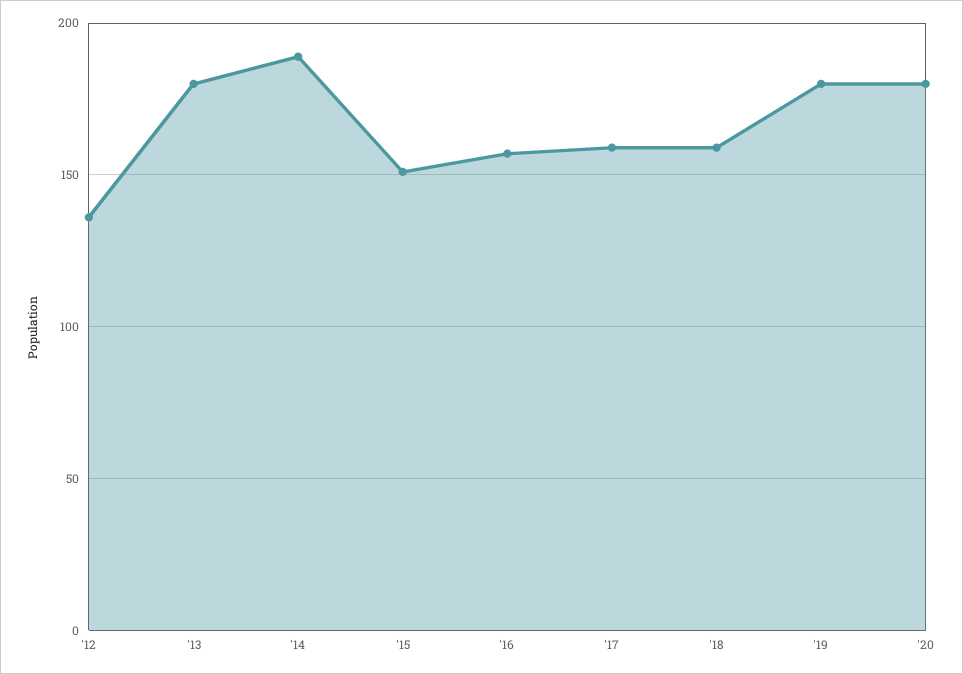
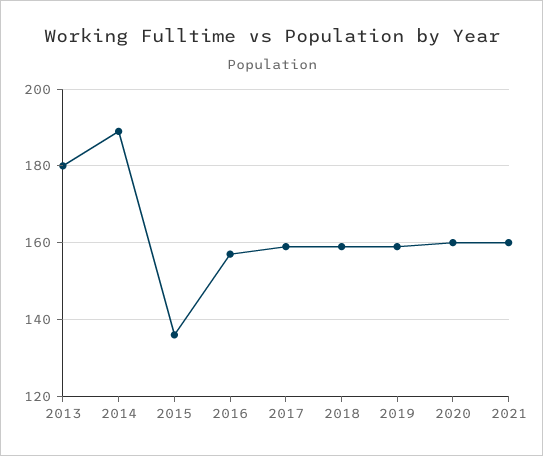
'12: 135 -> none
'15: 150 -> 135
'19: 180 -> 160
'20: 180 -> 160
2021: none -> 160

